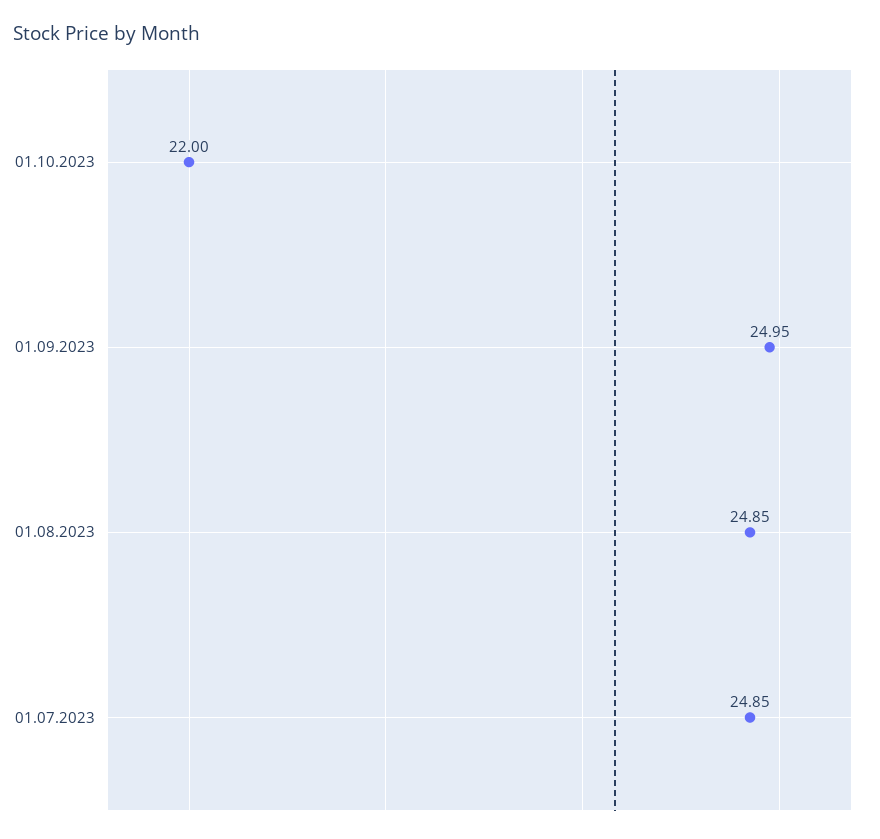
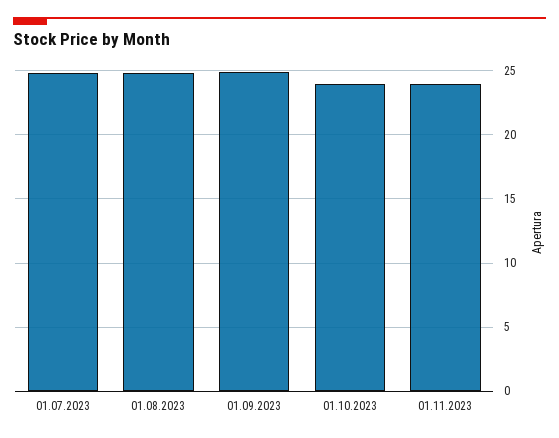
01.10.2023: 22 -> 24
01.11.2023: none -> 24

